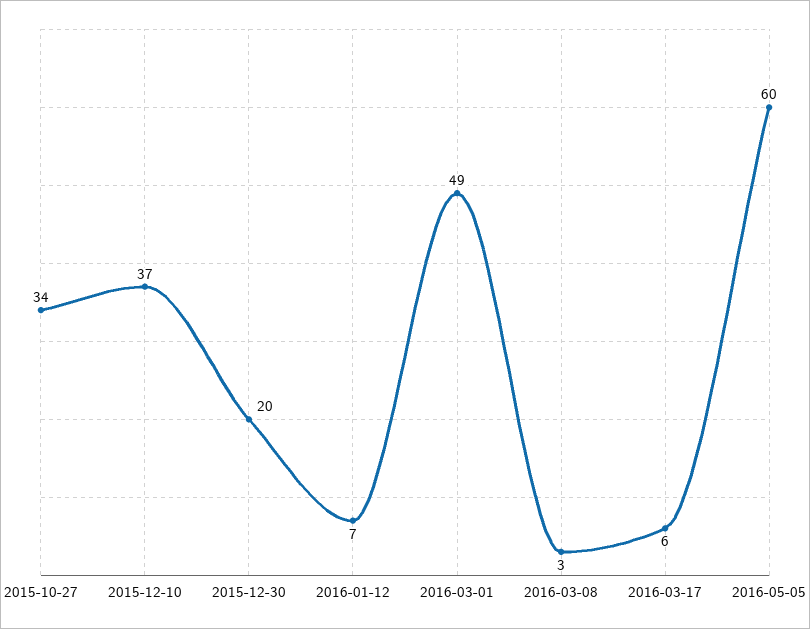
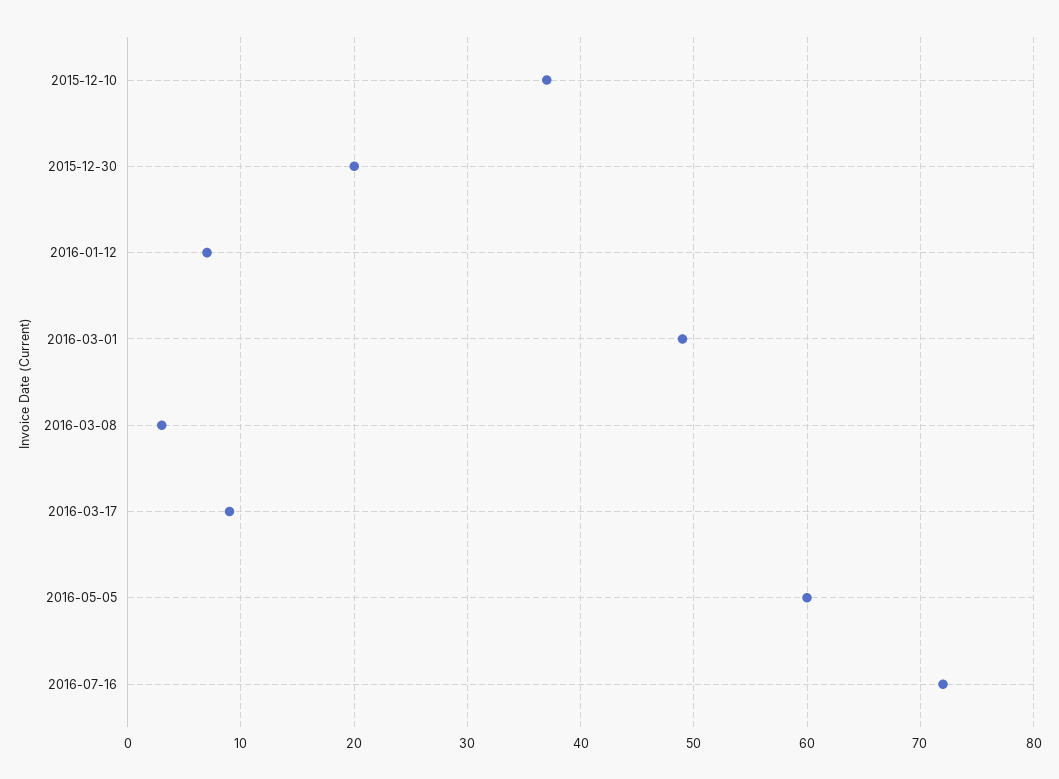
2015-10-27: 34 -> none
2016-03-17: 6 -> 9
2016-07-16: none -> 72

